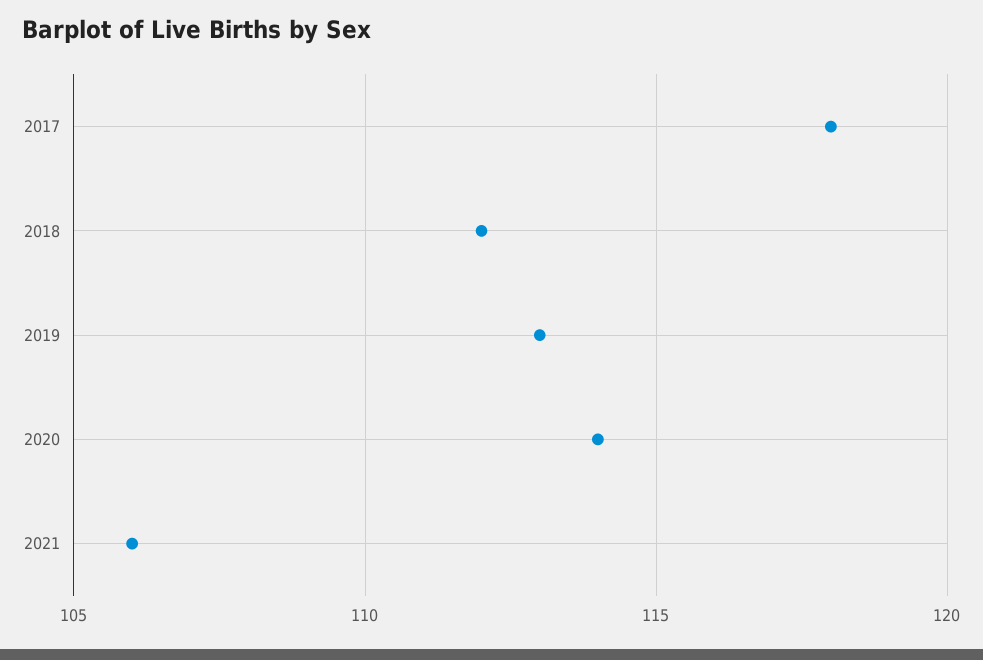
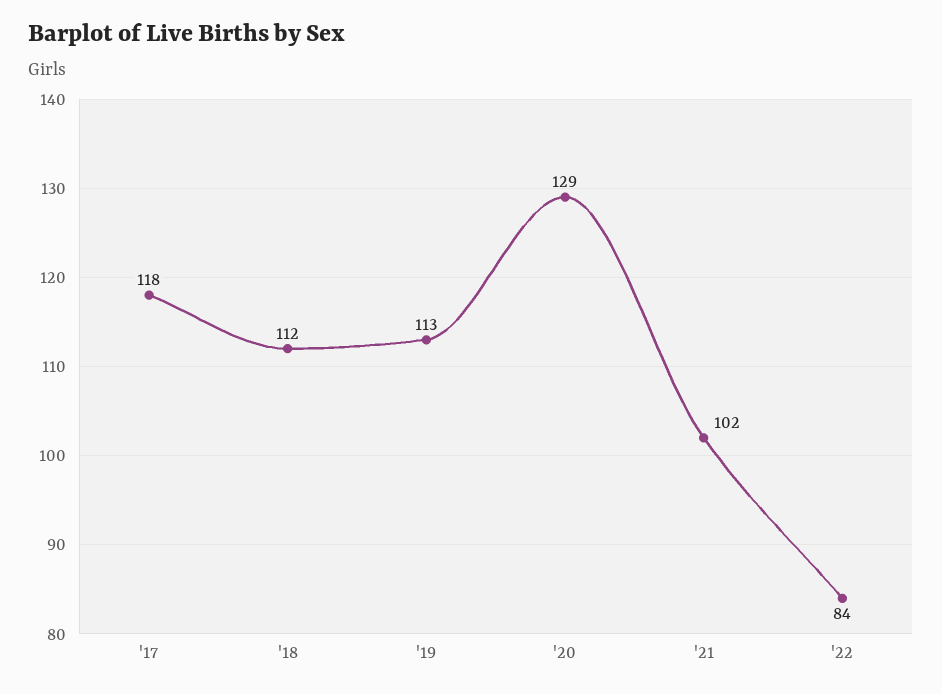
2020: 114 -> 129
2021: 106 -> 102
'22: none -> 84

